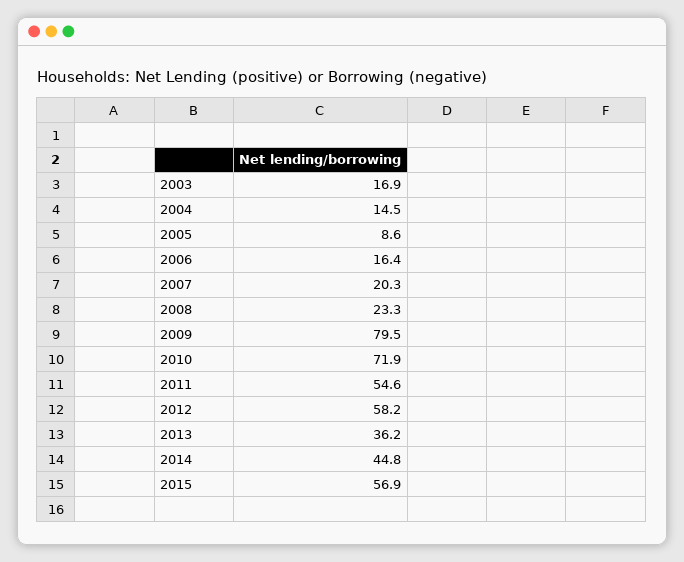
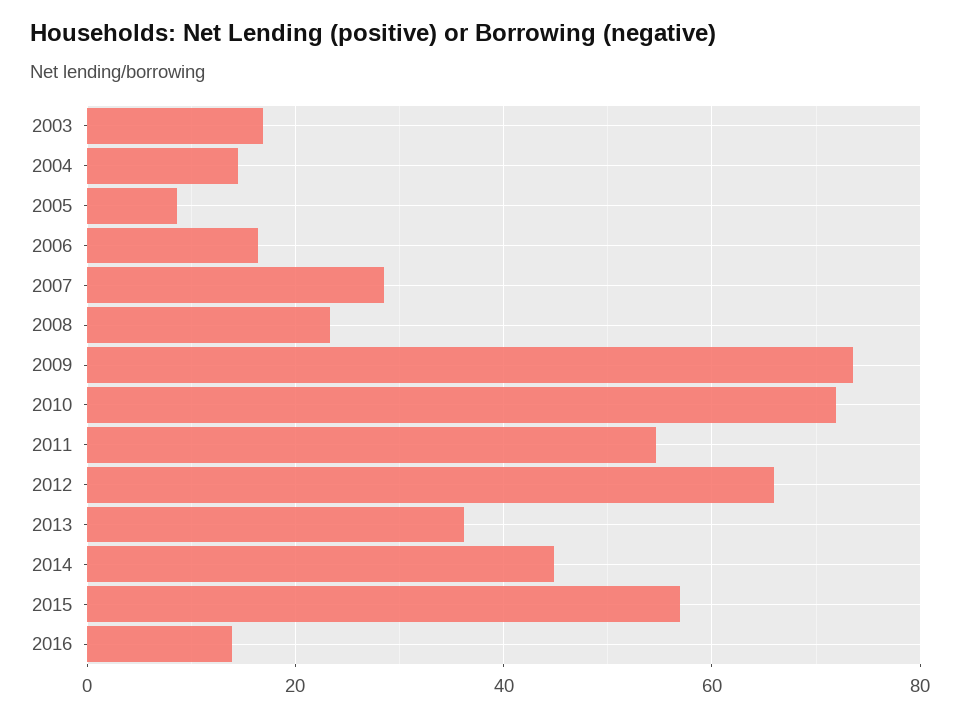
2007: 20.3 -> 28
2009: 79.5 -> 74
2012: 58.2 -> 66
2016: none -> 14

